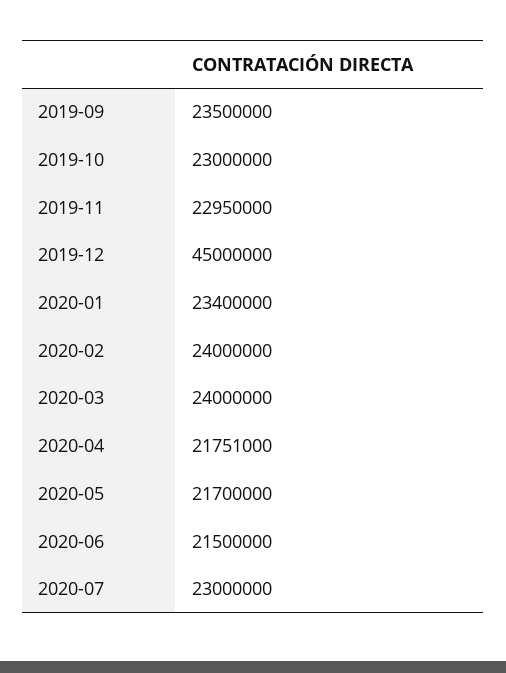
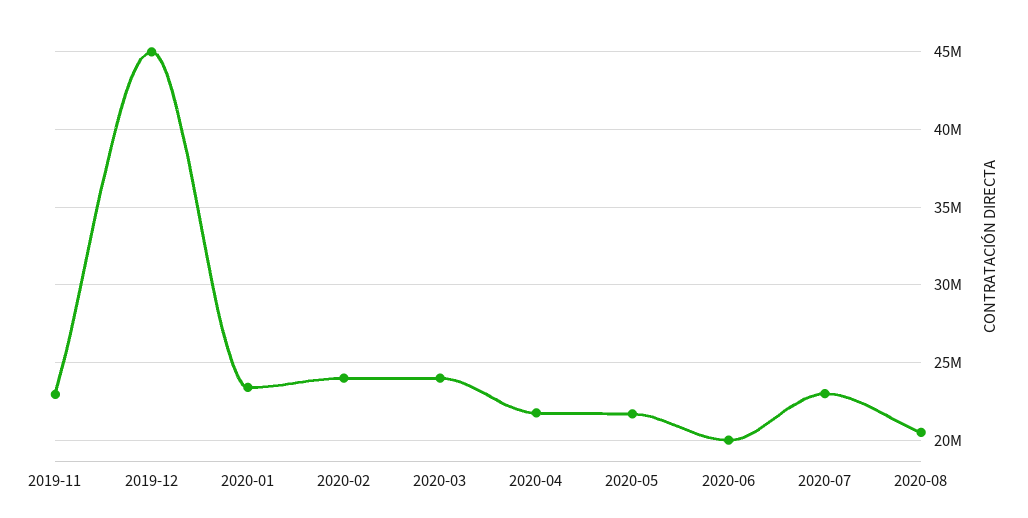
2019-09: 23500000 -> none
2019-10: 23000000 -> none
2020-06: 21500000 -> 20000000
2020-08: none -> 20500000

